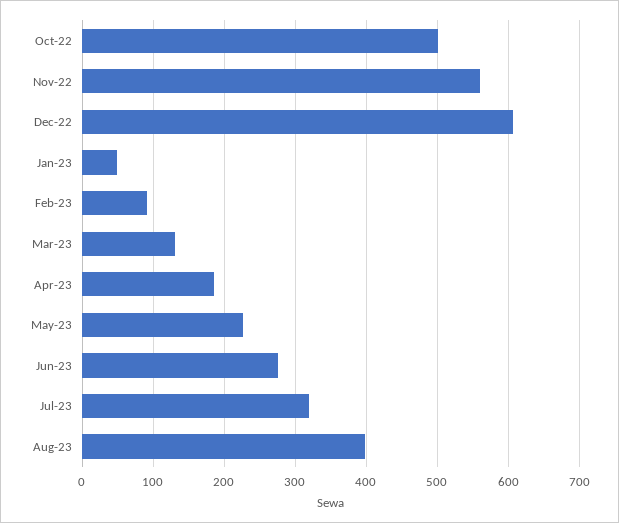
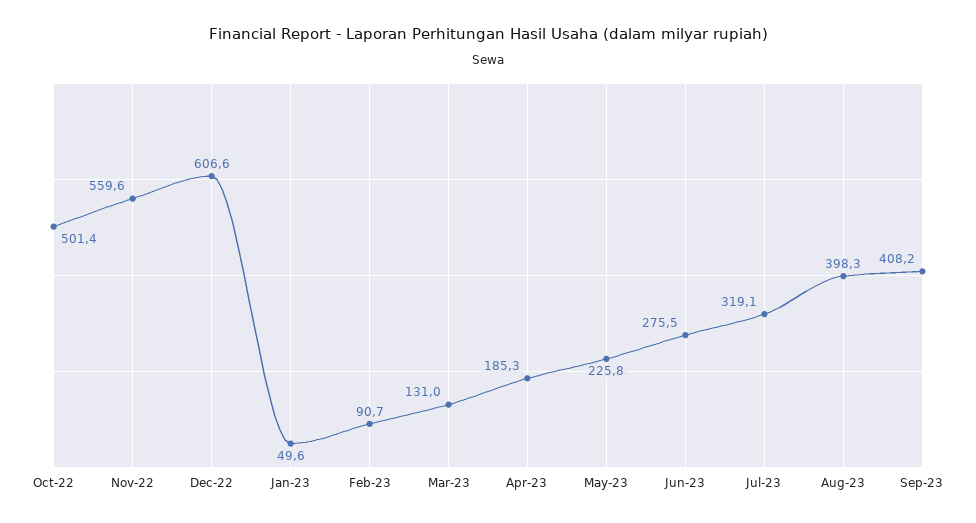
Sep-23: none -> 408.2

